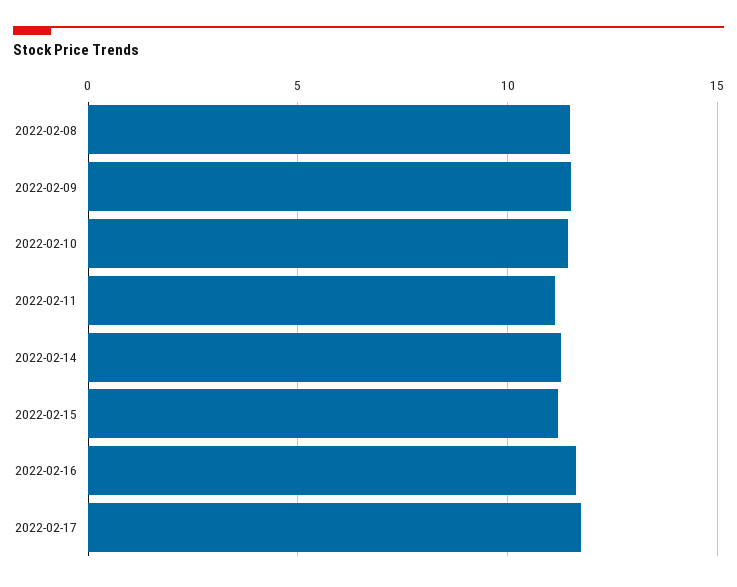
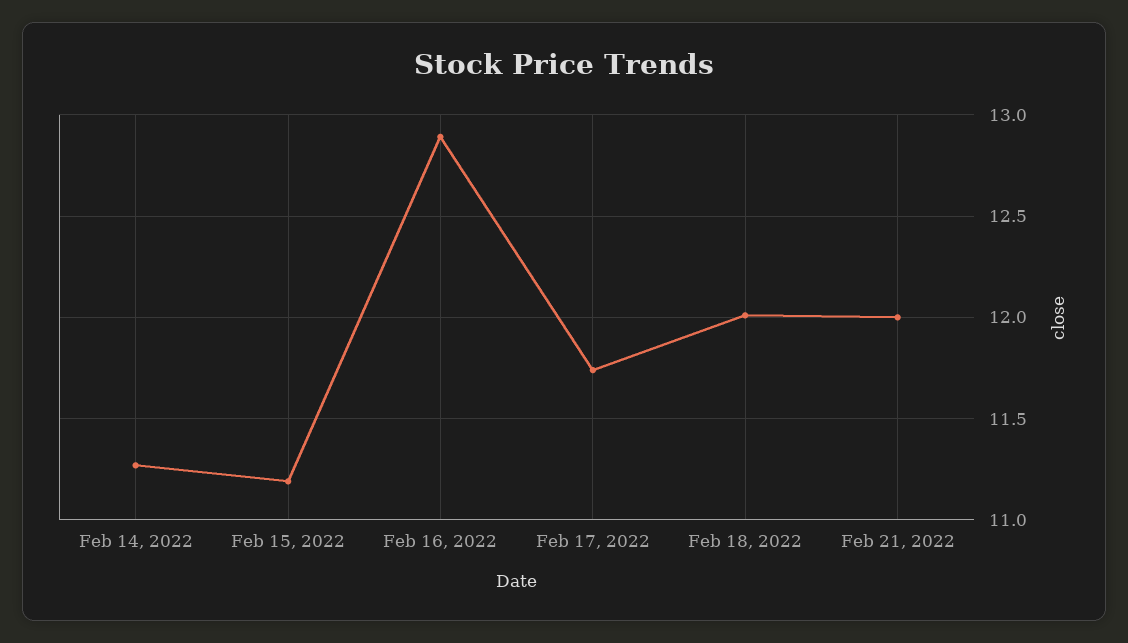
2022-02-08: 11.5 -> none
2022-02-09: 11.5 -> none
2022-02-10: 11.5 -> none
2022-02-11: 11 -> none
2022-02-16: 11.5 -> 12.9
Feb 18, 2022: none -> 12
Feb 21, 2022: none -> 12

